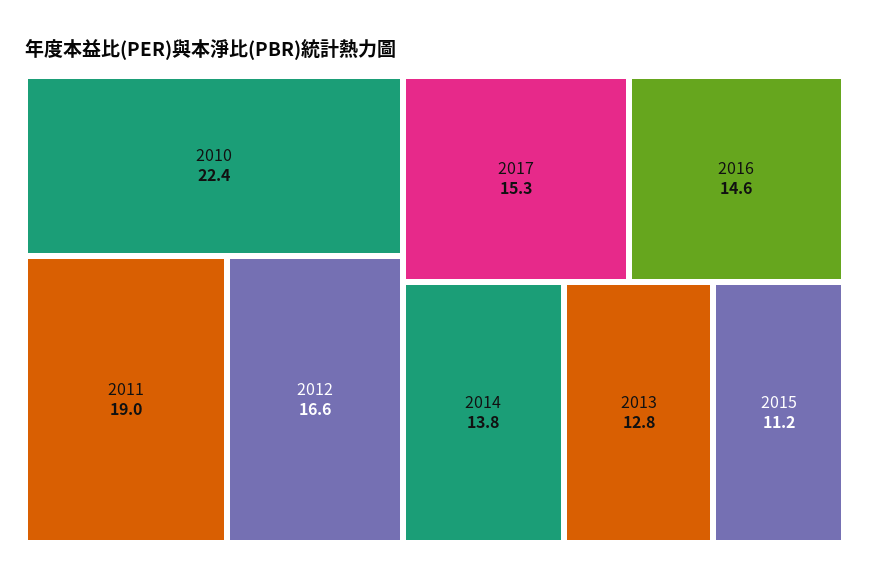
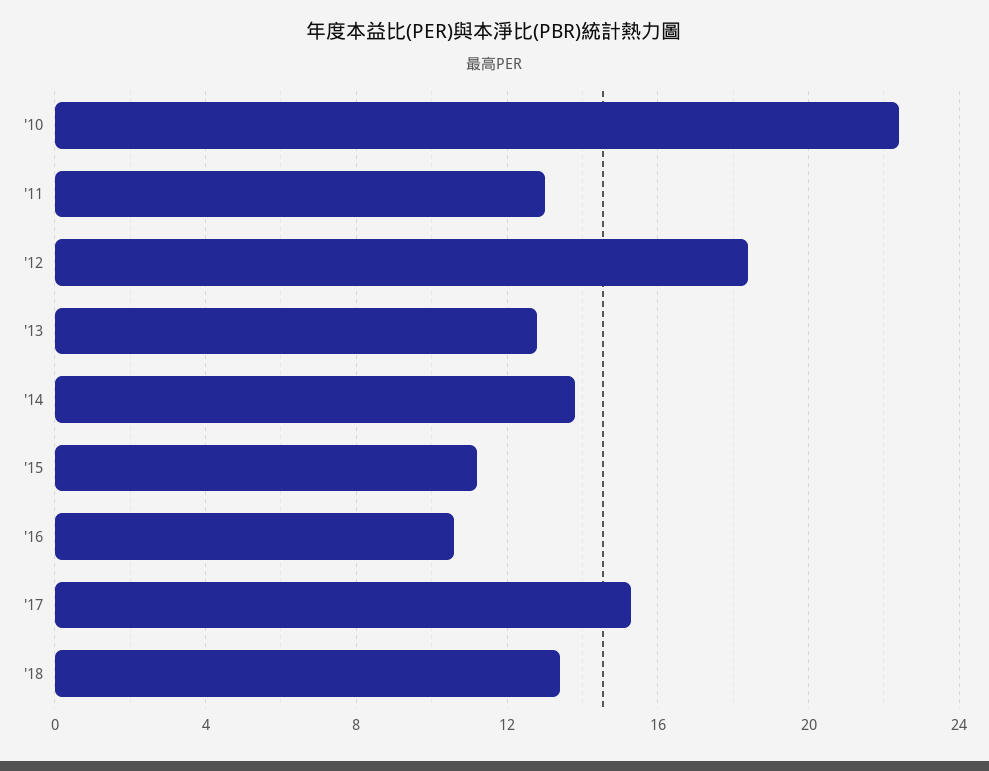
2011: 19 -> 13
2012: 16.6 -> 18.5
2016: 14.6 -> 10.5
'18: none -> 13.5

